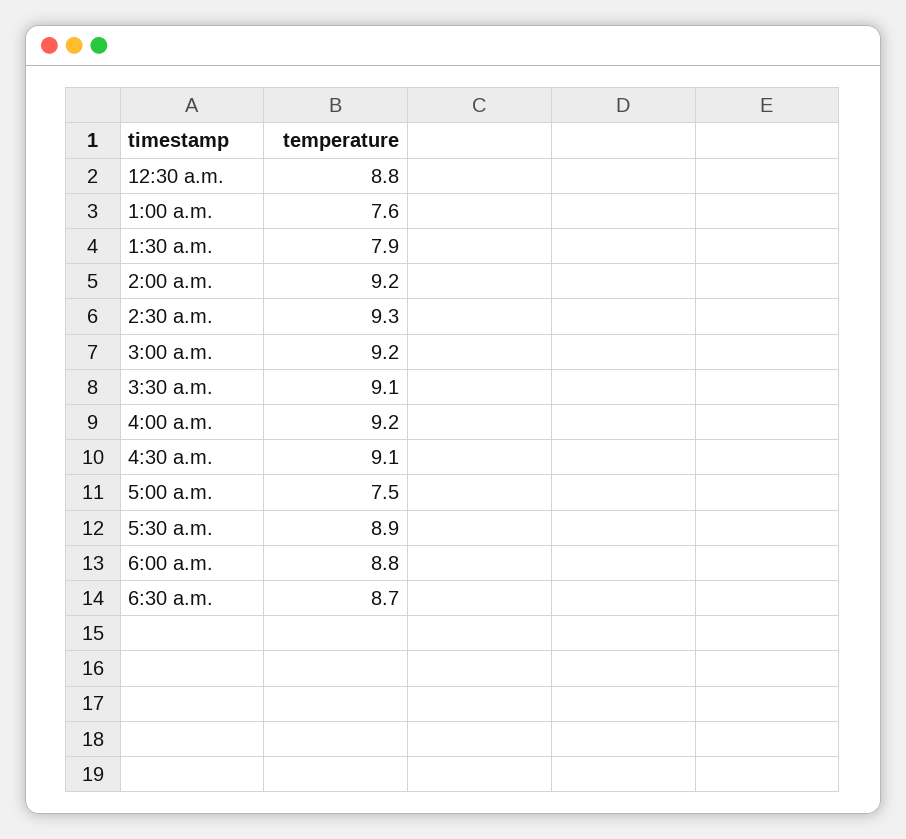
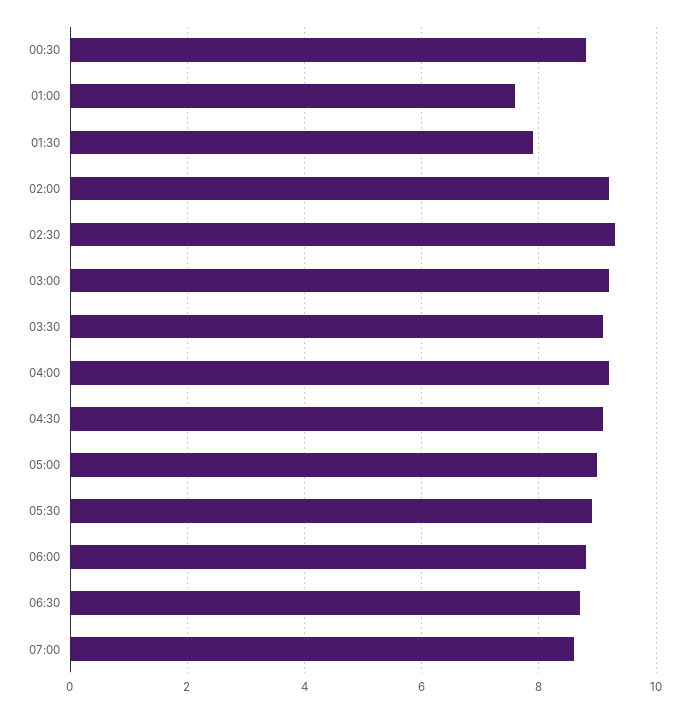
5:00 a.m.: 7.5 -> 9
07:00: none -> 8.5

